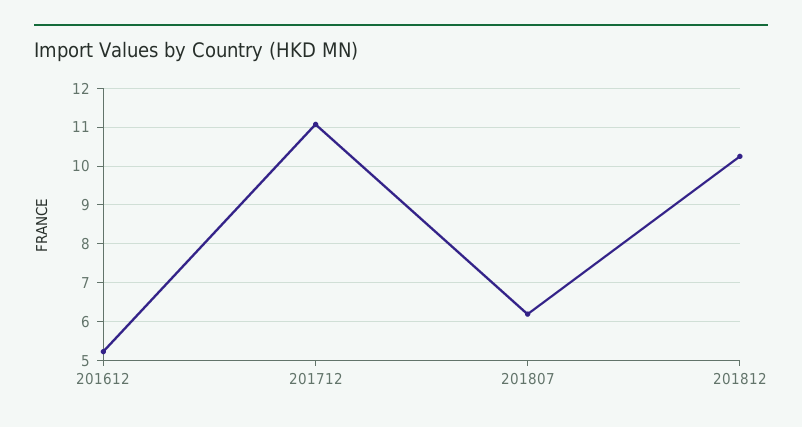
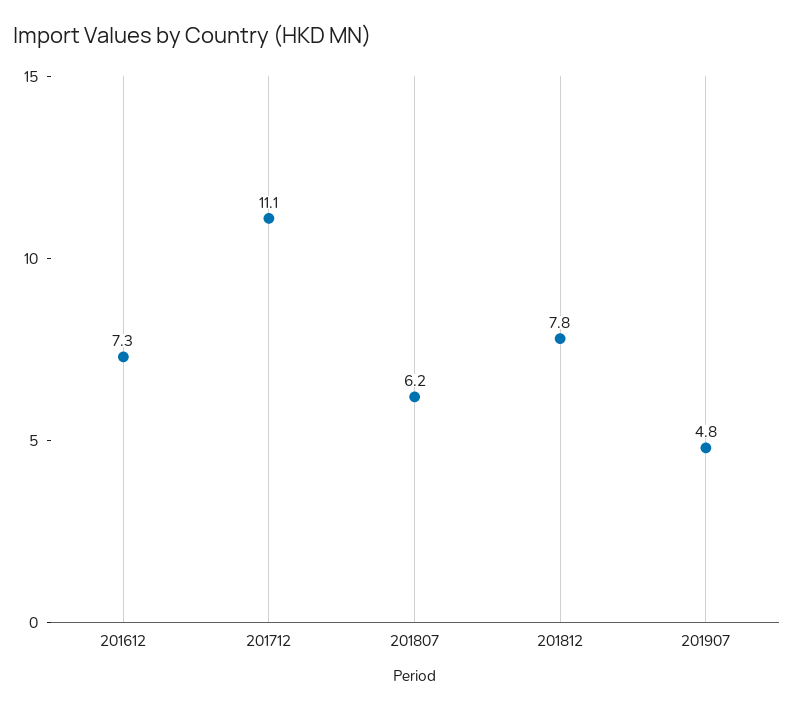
201612: 5.2 -> 7.3
201812: 10.2 -> 7.8
201907: none -> 4.8

